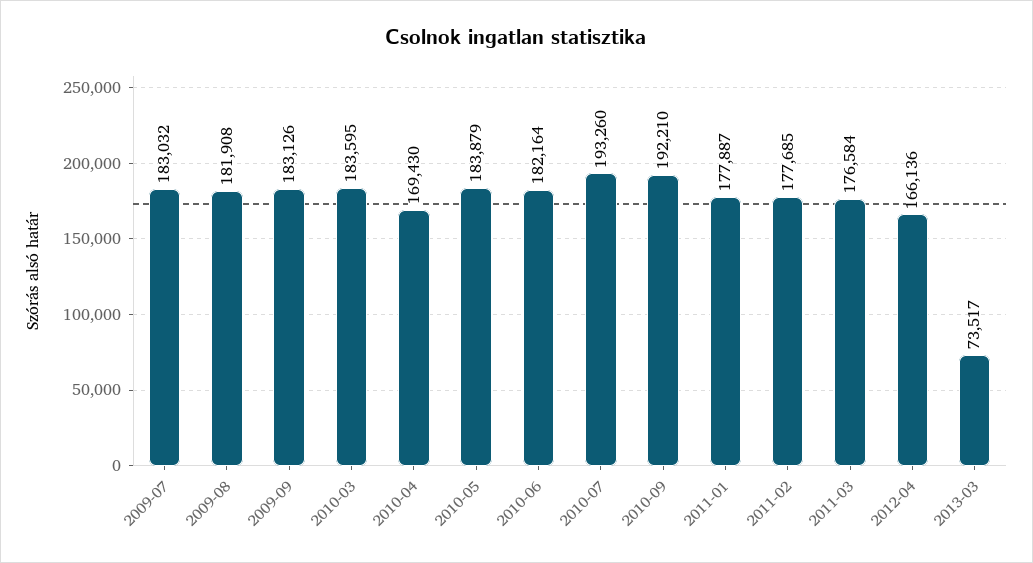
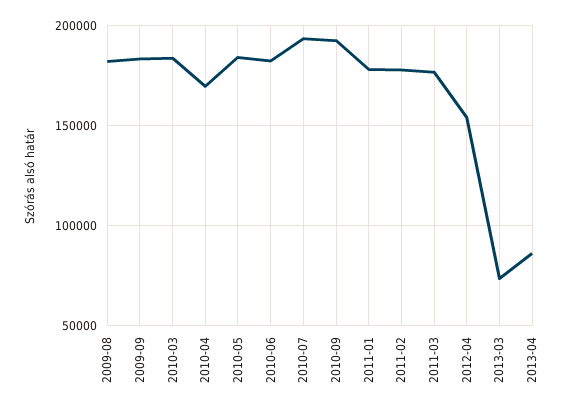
2009-07: 183032 -> none
2012-04: 166136 -> 155000
2013-04: none -> 85000

